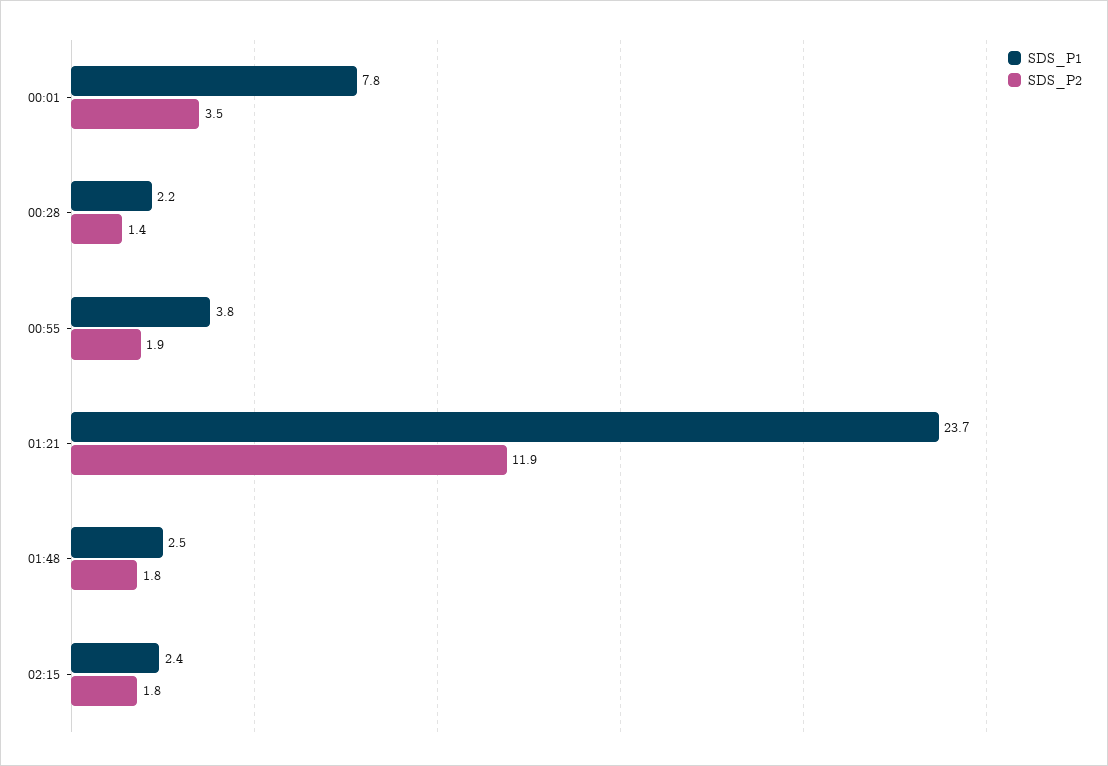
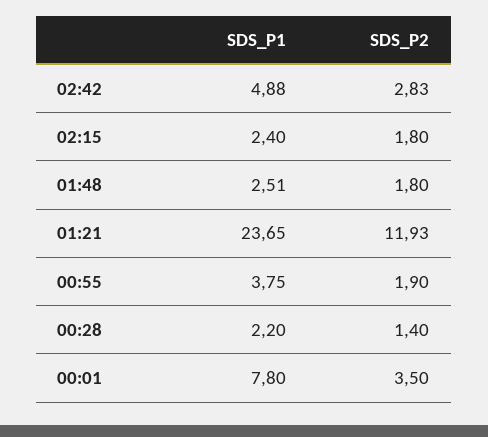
SDS_P1, 02:42: none -> 4.88
SDS_P2, 02:42: none -> 2.83

